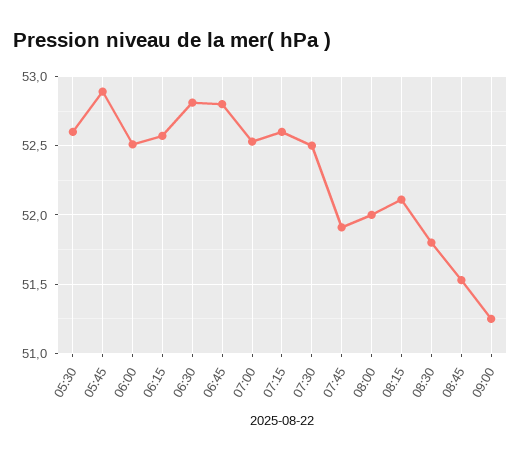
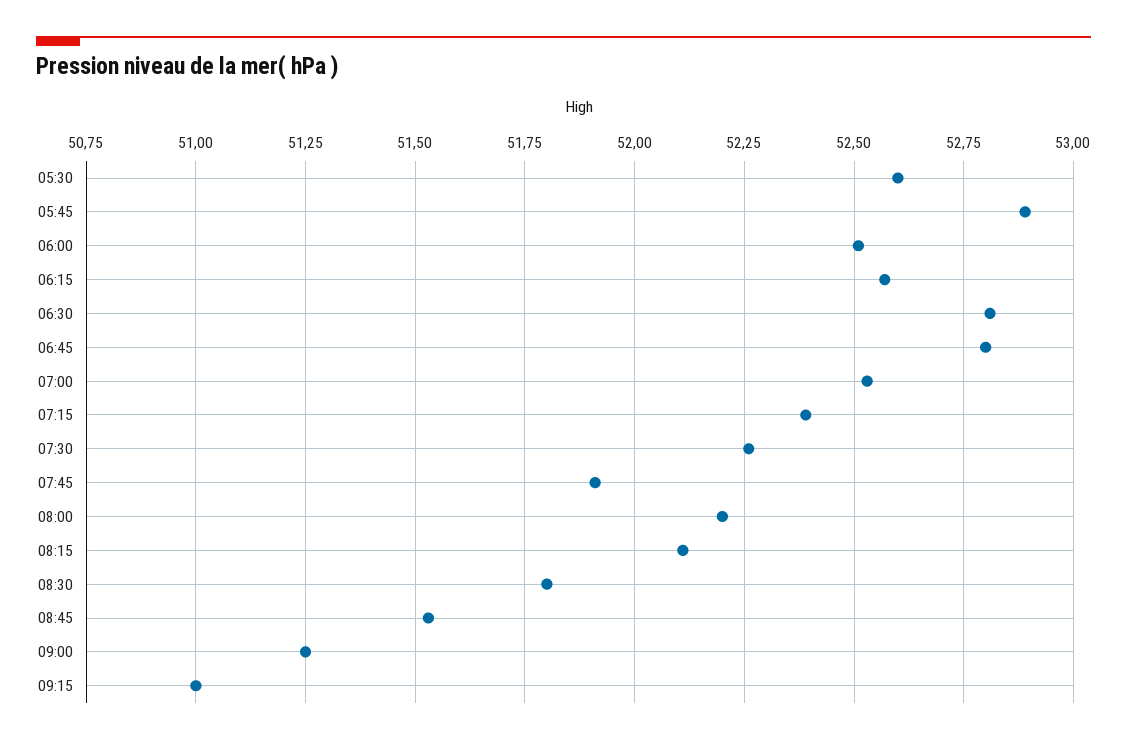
07:15: 52.6 -> 52.4
07:30: 52.5 -> 52.25
08:00: 52 -> 52.2
09:15: none -> 51

